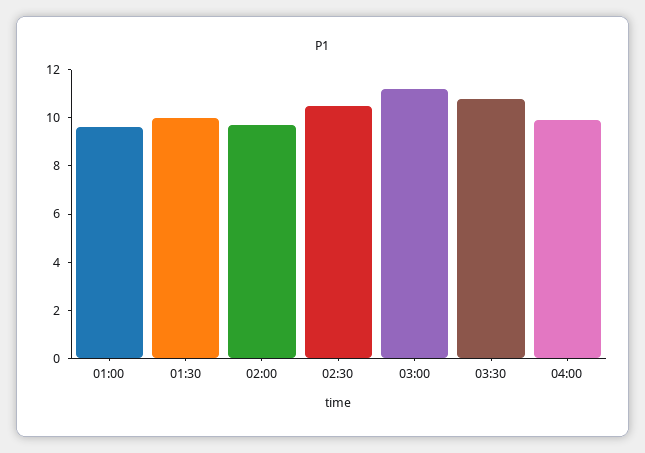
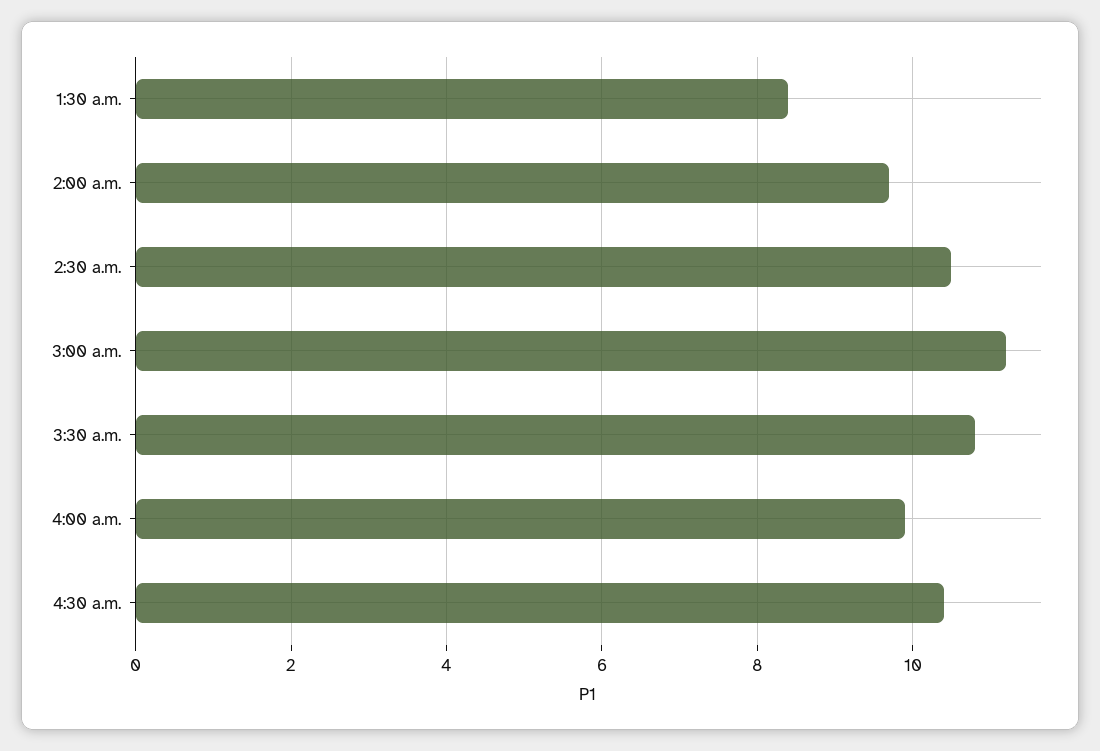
01:00: 9.5 -> none
01:30: 10 -> 8.5
4:30 a.m.: none -> 10.5

